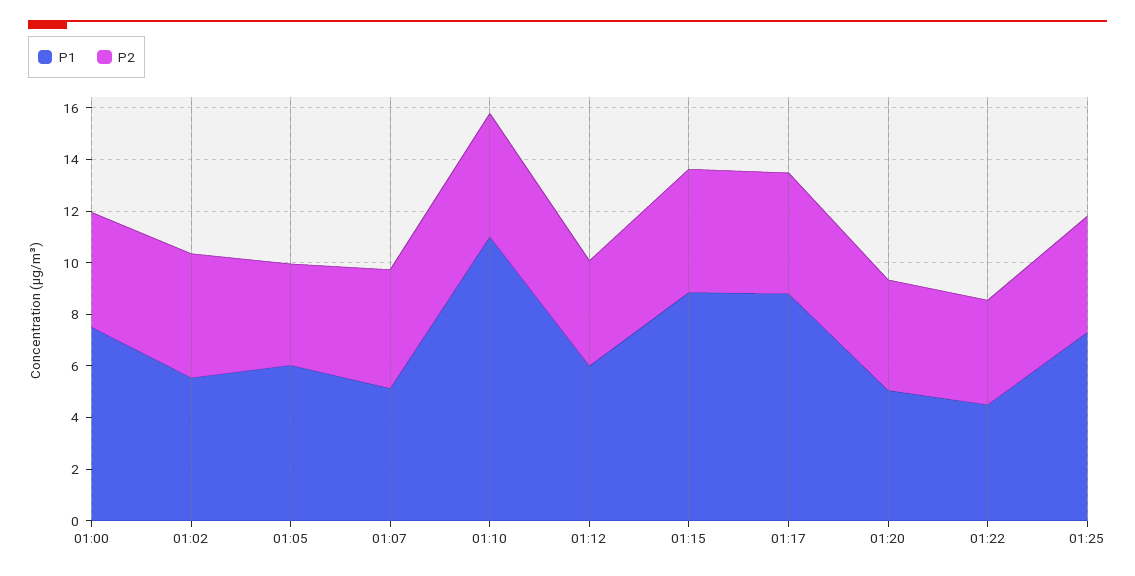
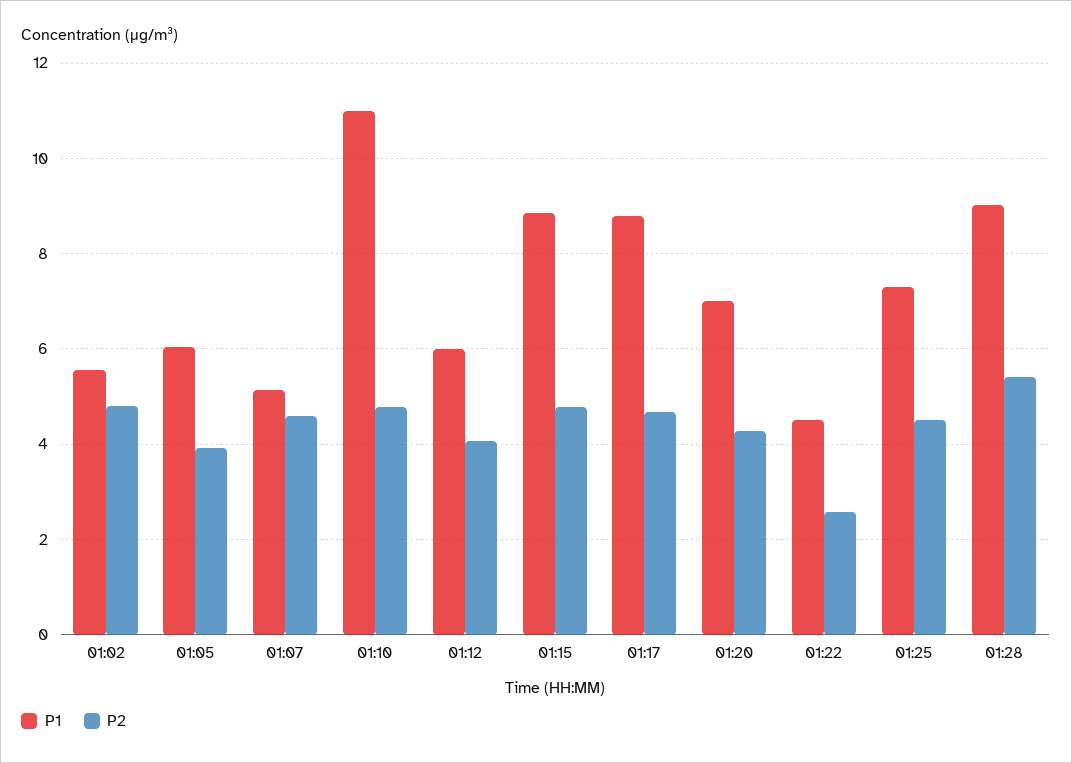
P1, 01:00: 7.5 -> none
P2, 01:00: 4.5 -> none
P1, 01:20: 5 -> 7
P2, 01:22: 4 -> 2.6
P1, 01:28: none -> 9
P2, 01:28: none -> 5.4

